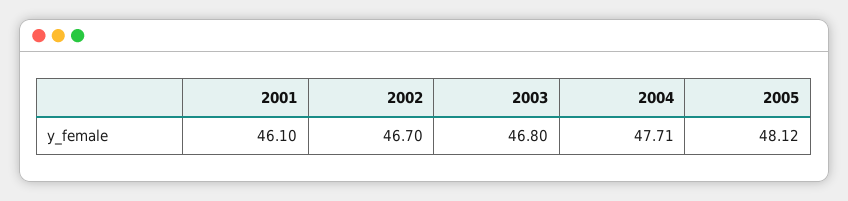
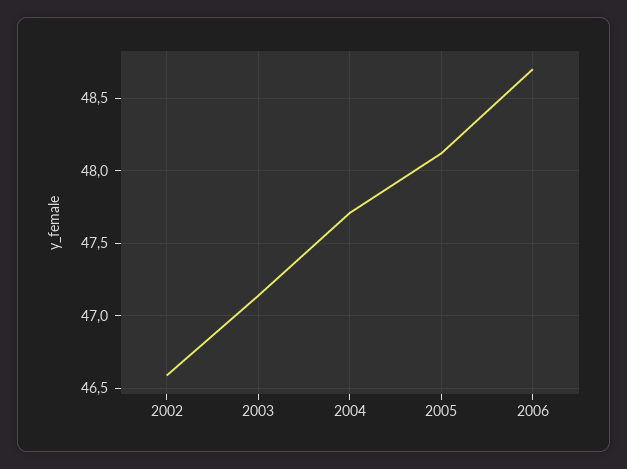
2001: 46.1 -> none
2002: 46.7 -> 46.6
2003: 46.8 -> 47.15
2006: none -> 48.7

